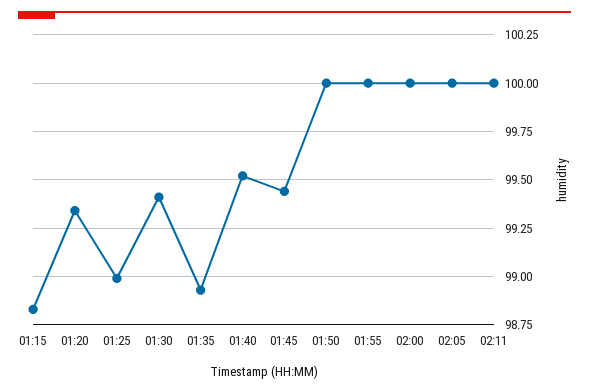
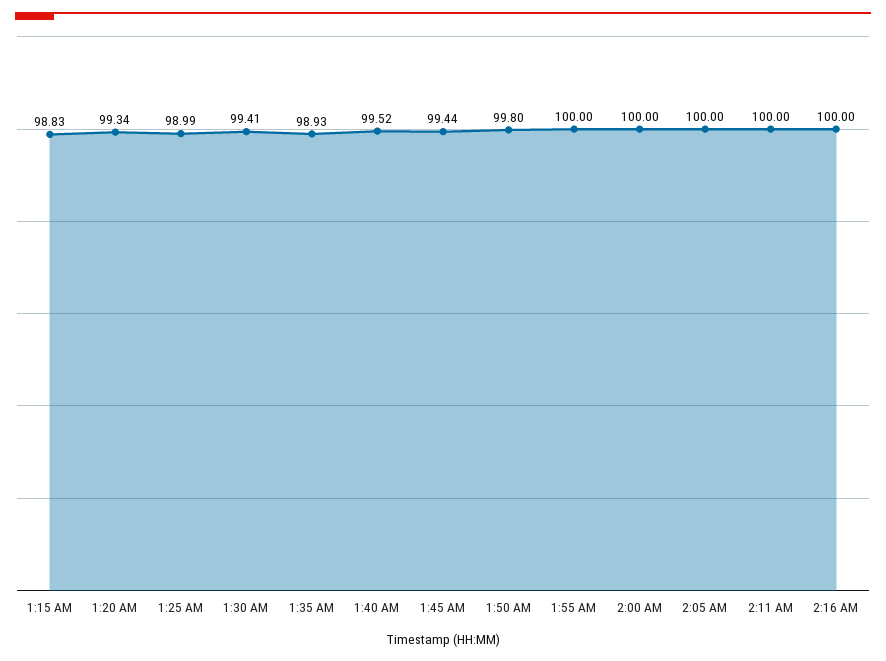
01:50: 100 -> 99.8
2:16 AM: none -> 100

